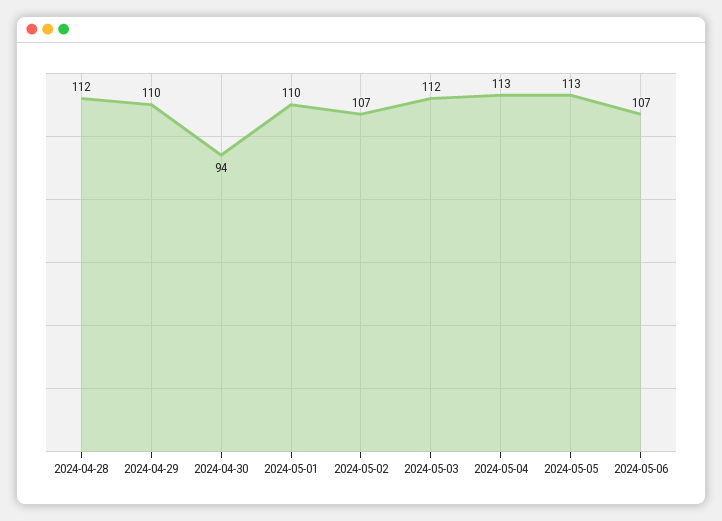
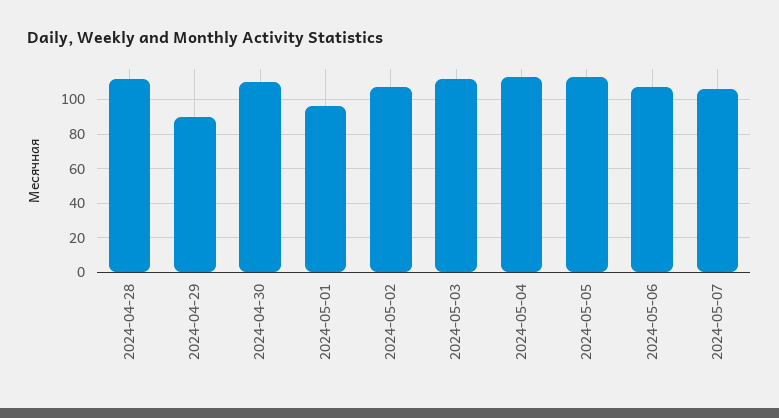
2024-04-29: 110 -> 90
2024-04-30: 94 -> 110
2024-05-01: 110 -> 95
2024-05-07: none -> 105

